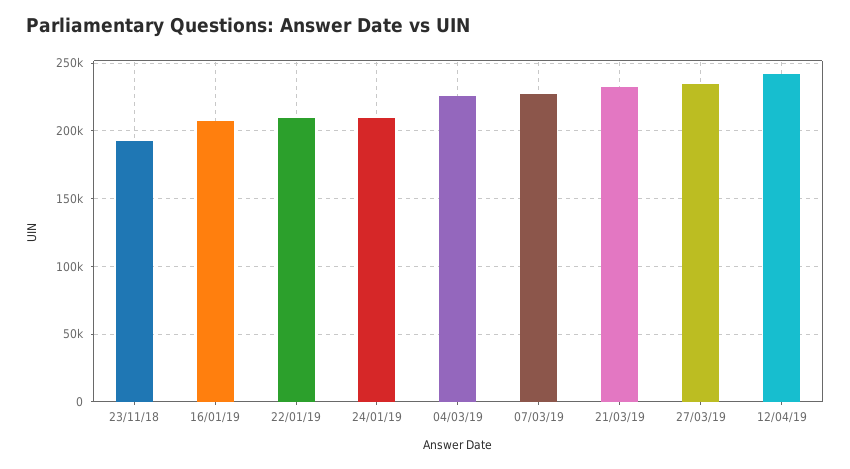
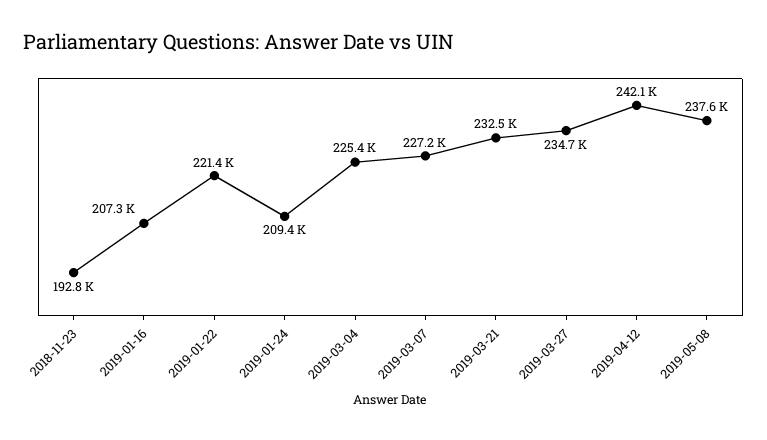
22/01/19: 210000 -> 221400
2019-05-08: none -> 237600

